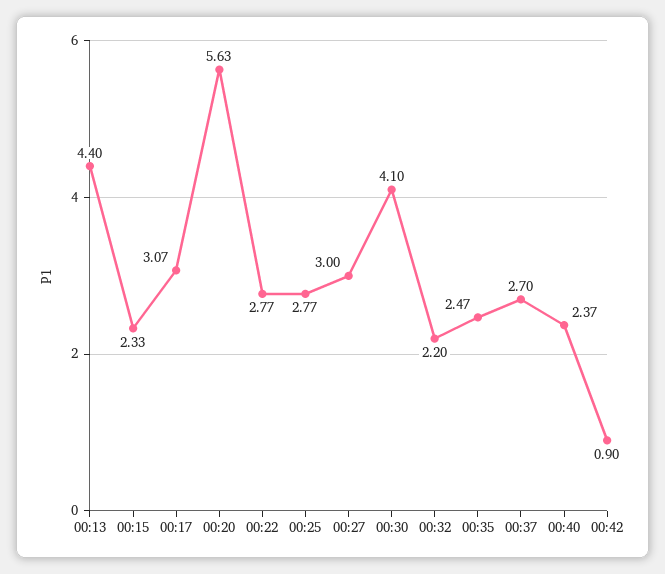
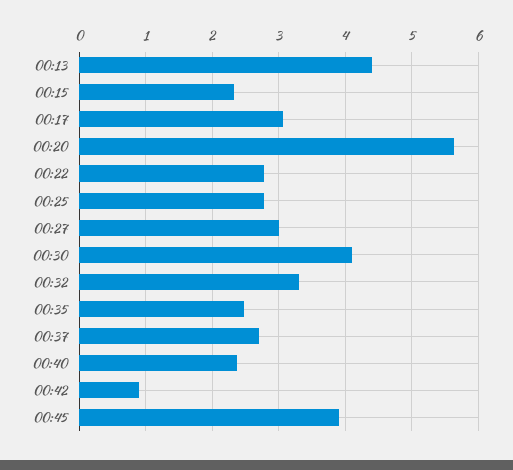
00:32: 2.2 -> 3.3
00:45: none -> 3.9

